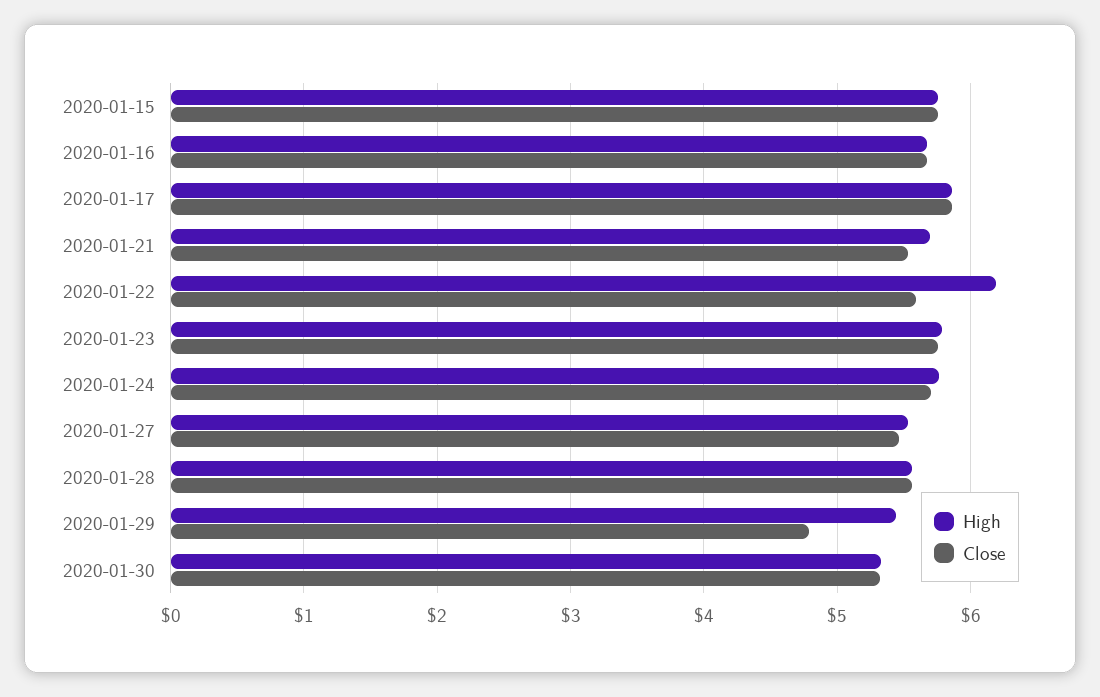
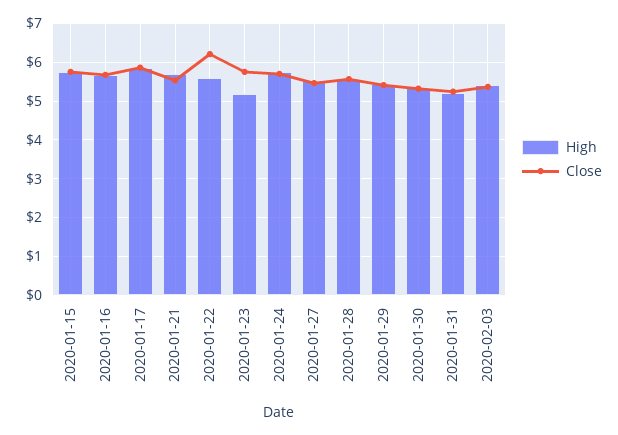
High, 2020-01-22: 6.2 -> 5.6
Close, 2020-01-22: 5.6 -> 6.2
High, 2020-01-23: 5.8 -> 5.2
Close, 2020-01-29: 4.8 -> 5.4
High, 2020-01-31: none -> 5.2
Close, 2020-01-31: none -> 5.2
High, 2020-02-03: none -> 5.4
Close, 2020-02-03: none -> 5.4

